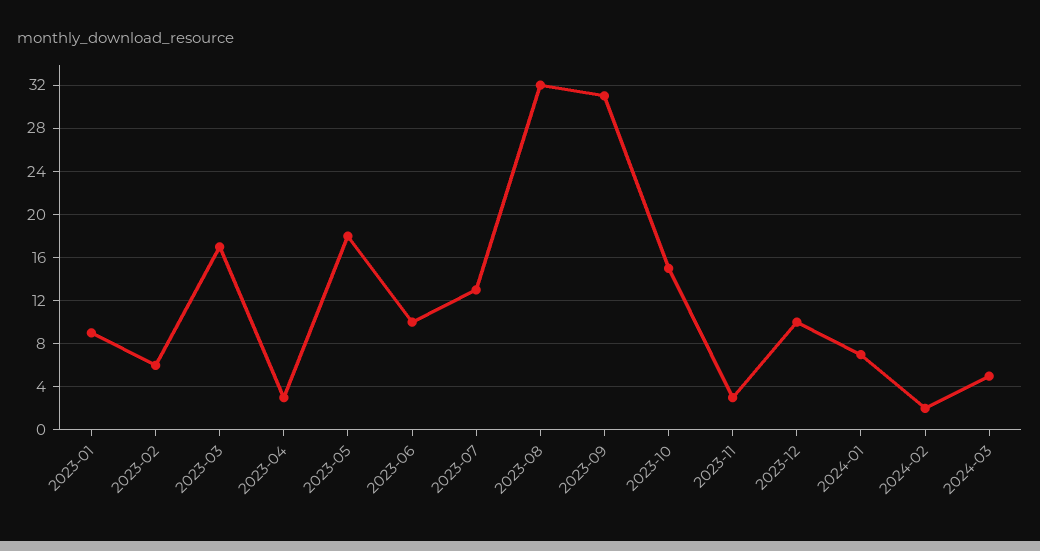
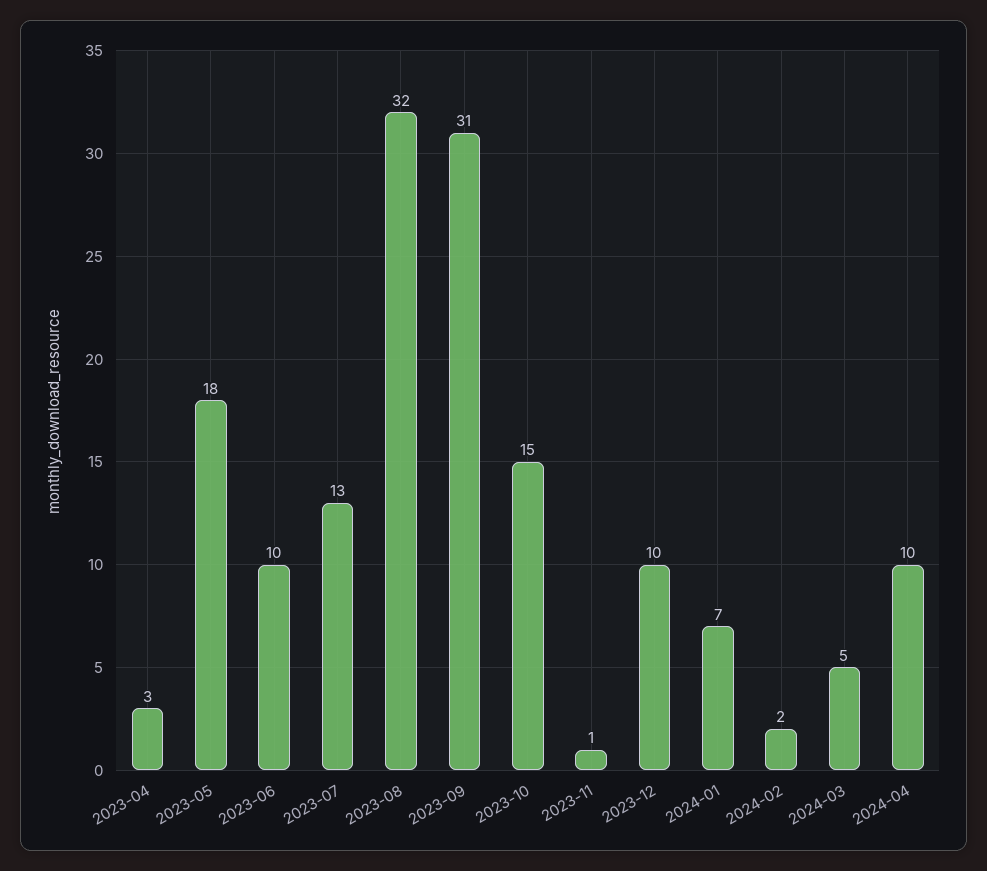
2023-01: 9 -> none
2023-02: 6 -> none
2023-03: 17 -> none
2023-11: 3 -> 1
2024-04: none -> 10

